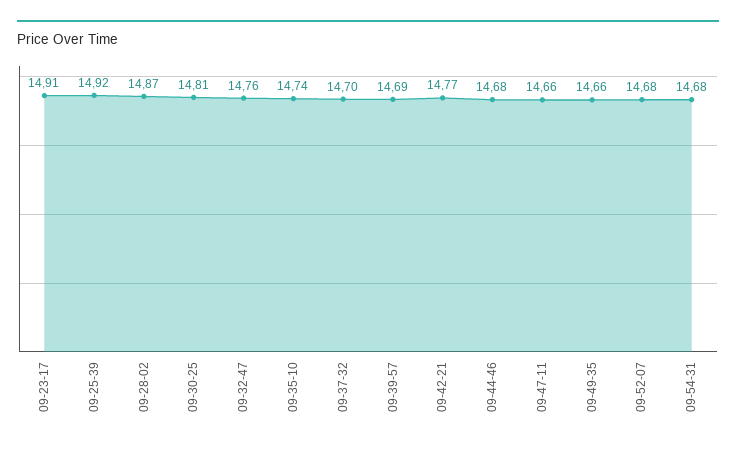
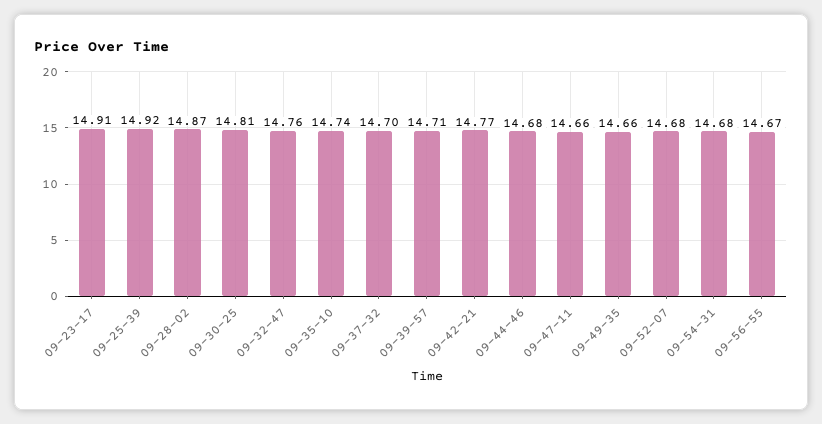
09-39-57: 14.69 -> 14.71
09-56-55: none -> 14.67

